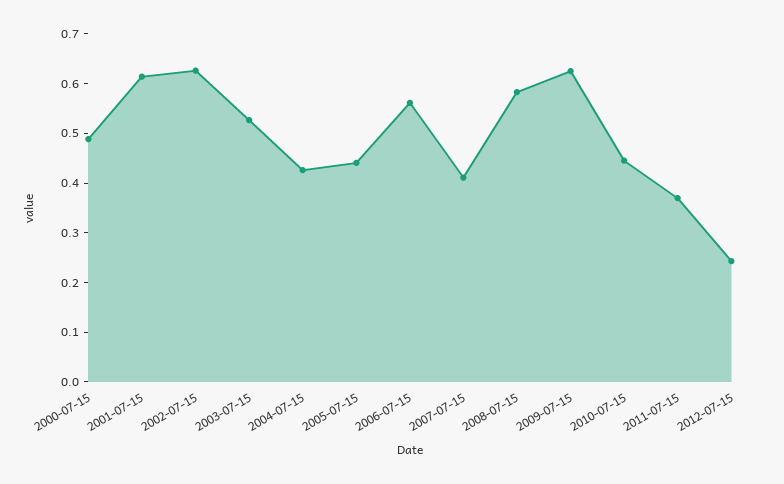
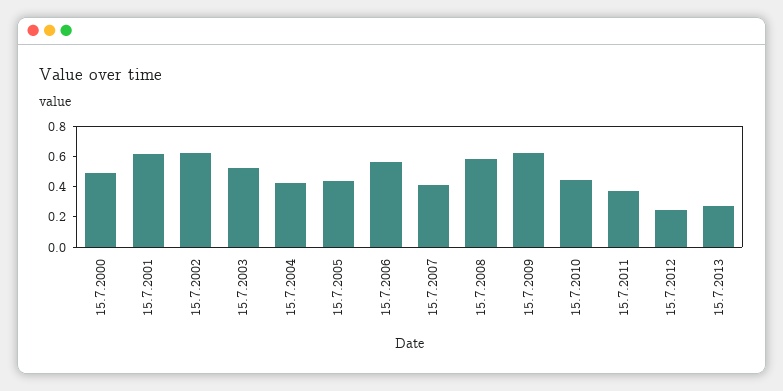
15.7.2013: none -> 0.3

